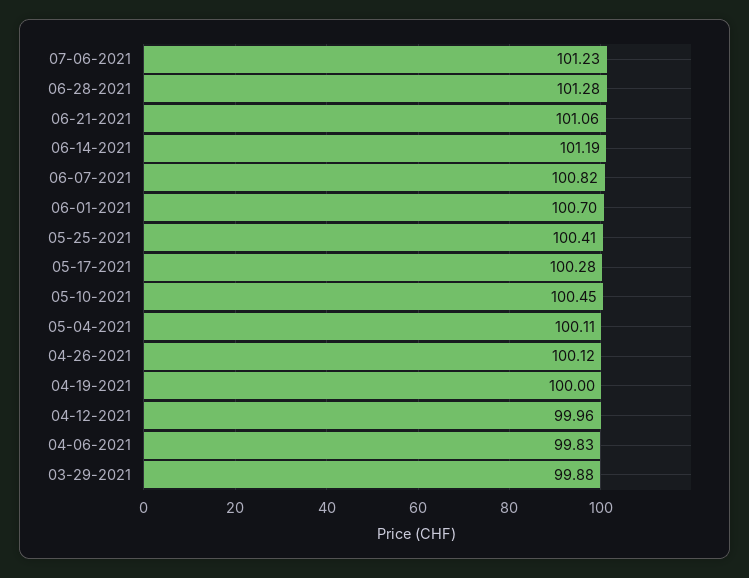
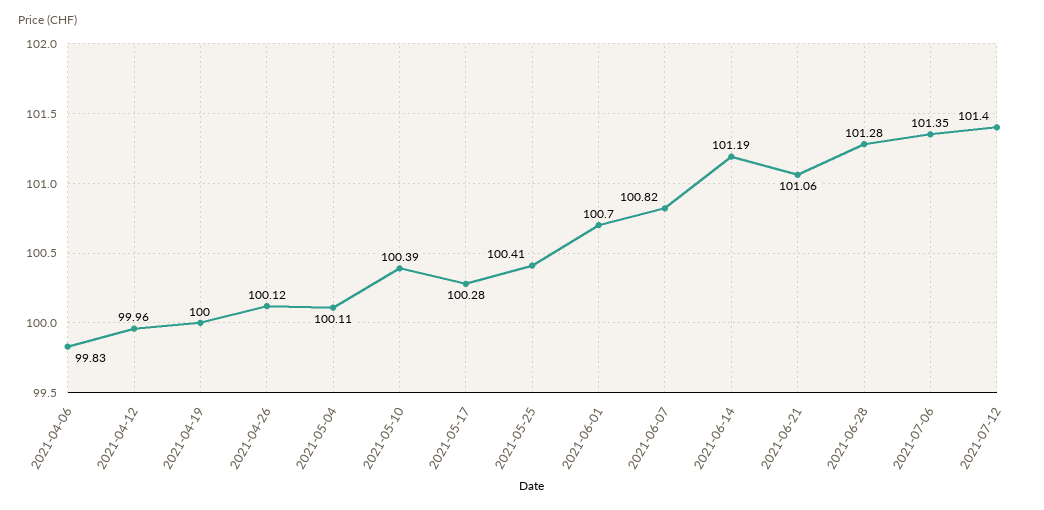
07-06-2021: 101.23 -> 101.35
05-10-2021: 100.45 -> 100.39
03-29-2021: 99.88 -> none
2021-07-12: none -> 101.4

